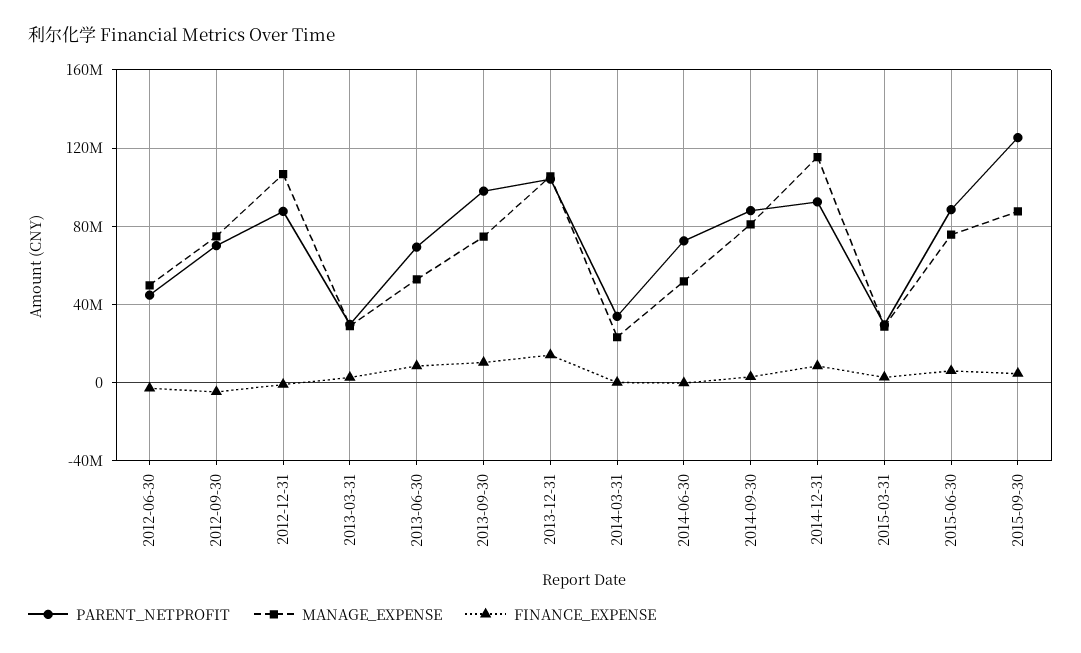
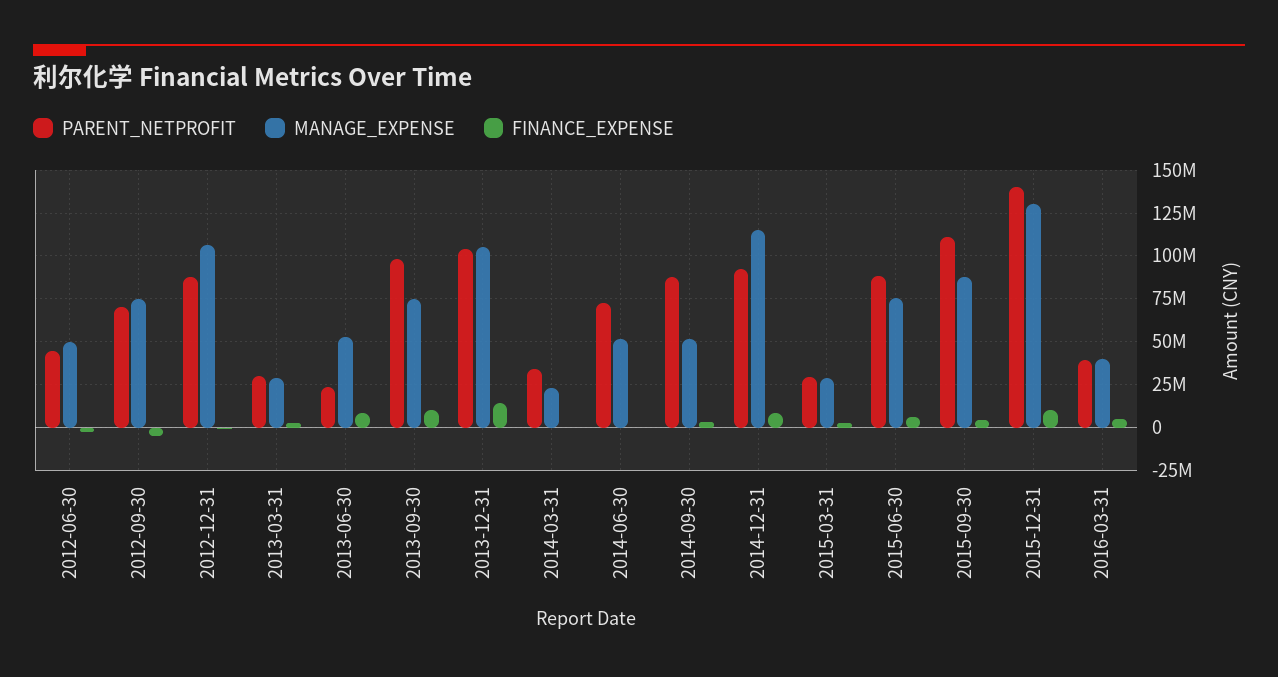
PARENT_NETPROFIT, 2013-06-30: 70000000 -> 25000000
MANAGE_EXPENSE, 2014-09-30: 80000000 -> 50000000
PARENT_NETPROFIT, 2015-09-30: 125000000 -> 110000000
PARENT_NETPROFIT, 2015-12-31: none -> 140000000
MANAGE_EXPENSE, 2015-12-31: none -> 130000000
FINANCE_EXPENSE, 2015-12-31: none -> 10000000
PARENT_NETPROFIT, 2016-03-31: none -> 40000000
MANAGE_EXPENSE, 2016-03-31: none -> 40000000
FINANCE_EXPENSE, 2016-03-31: none -> 5000000

